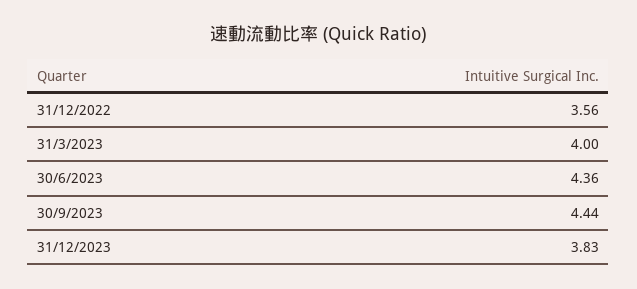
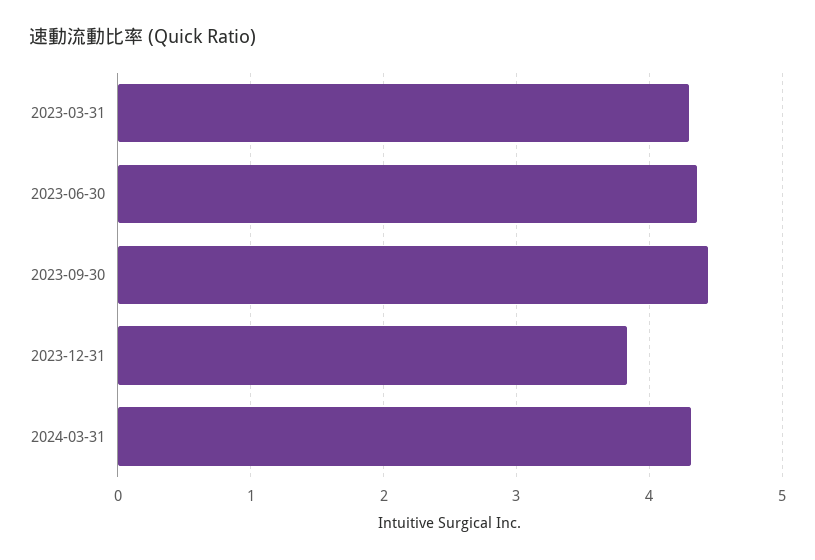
31/12/2022: 3.56 -> none
31/3/2023: 4 -> 4.3
2024-03-31: none -> 4.3

